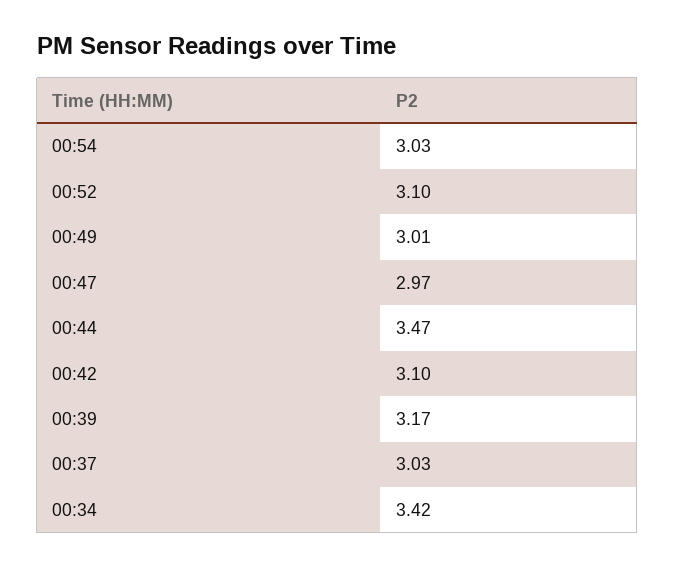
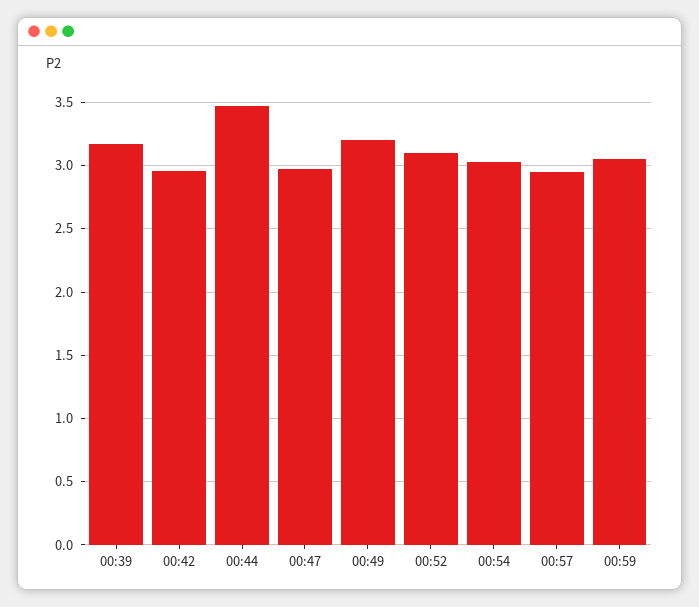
00:49: 3.01 -> 3.2
00:42: 3.1 -> 2.95
00:37: 3.03 -> none
00:34: 3.42 -> none
00:57: none -> 2.95
00:59: none -> 3.05

